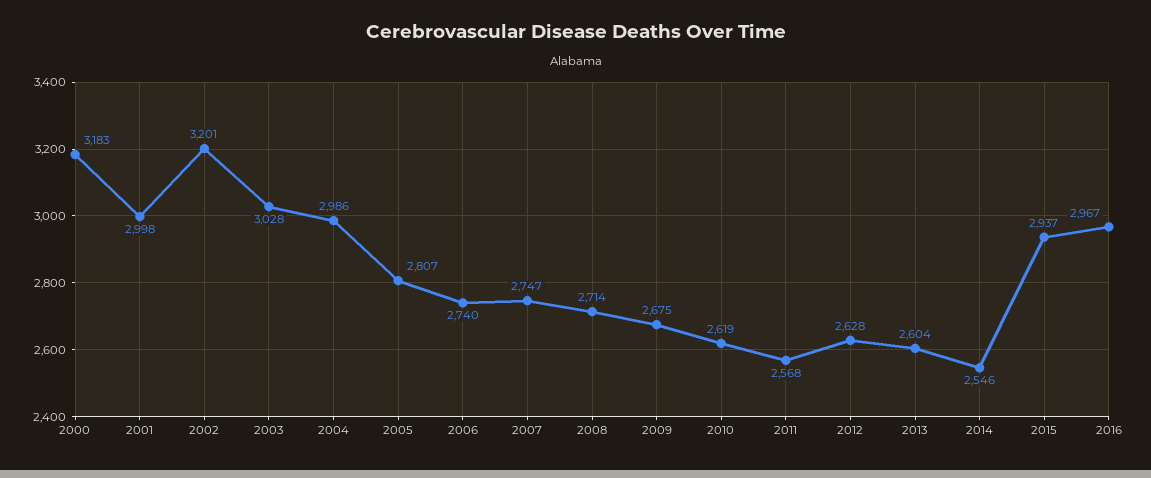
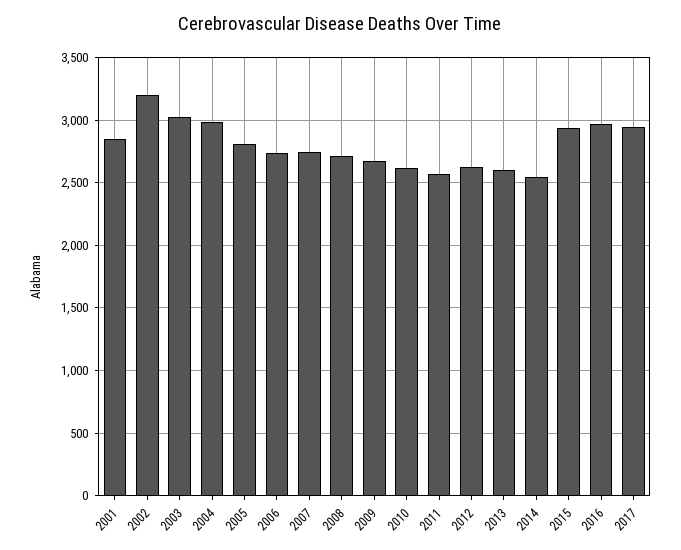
2000: 3183 -> none
2001: 2998 -> 2850
2017: none -> 2950

